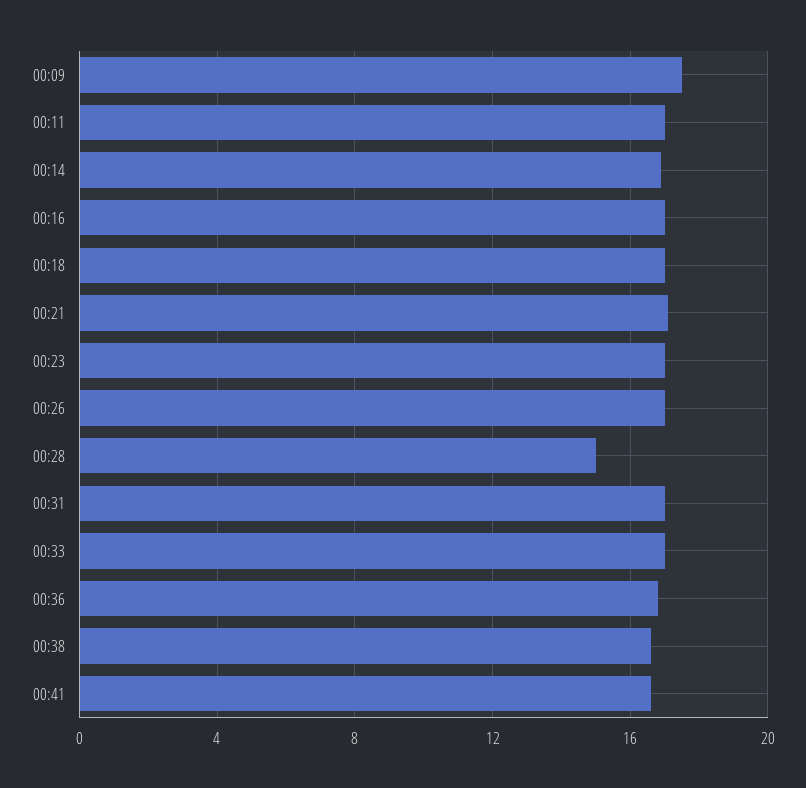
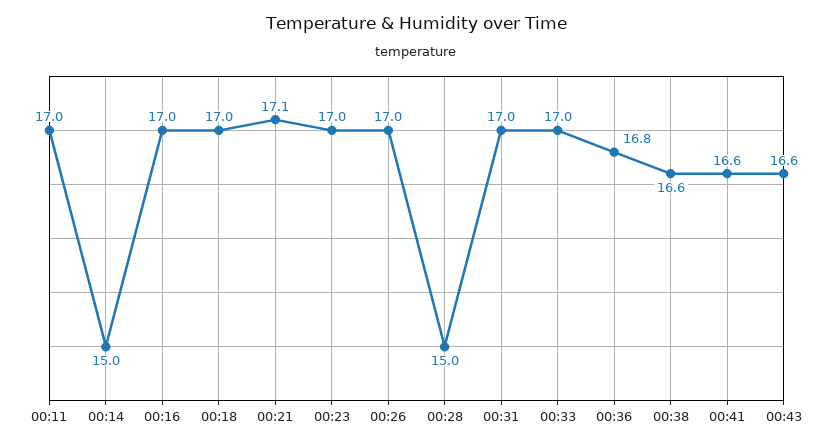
00:09: 17.5 -> none
00:14: 17 -> 15
00:43: none -> 16.6

